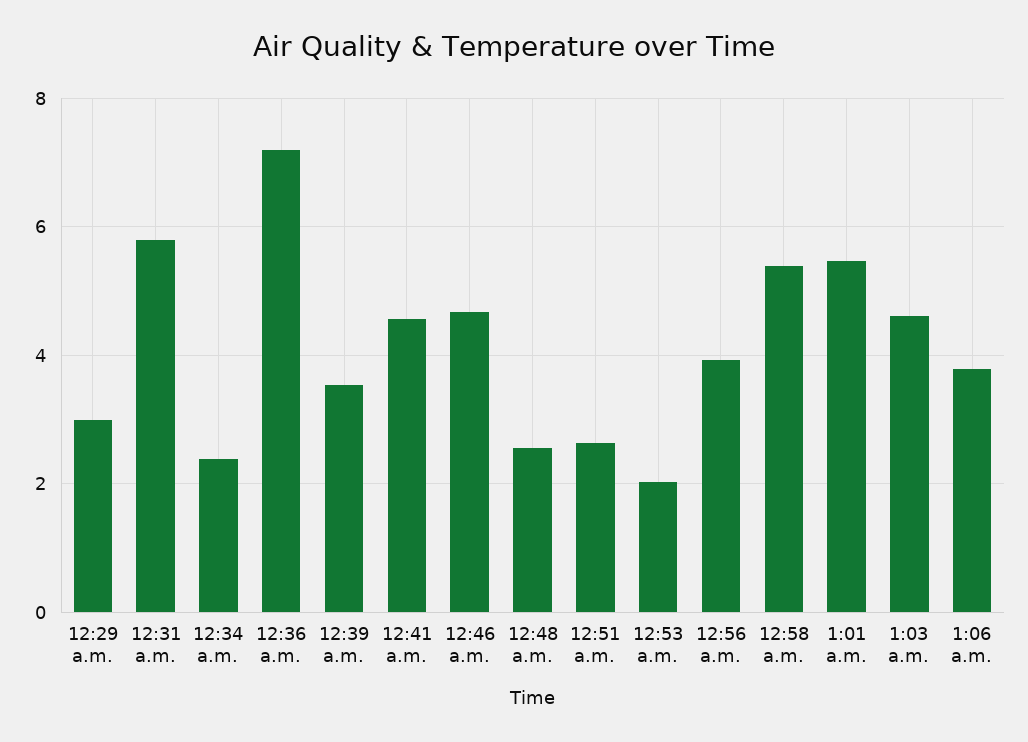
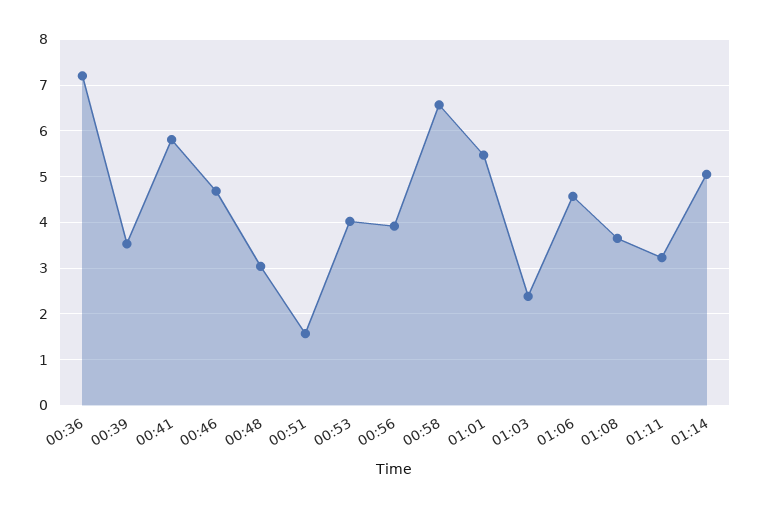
12:29 a.m.: 3 -> none
12:31 a.m.: 5.8 -> none
12:34 a.m.: 2.4 -> none
12:41 a.m.: 4.6 -> 5.8
12:48 a.m.: 2.6 -> 3
12:51 a.m.: 2.6 -> 1.6
12:53 a.m.: 2 -> 4
12:58 a.m.: 5.4 -> 6.6
1:03 a.m.: 4.6 -> 2.4
1:06 a.m.: 3.8 -> 4.6
01:08: none -> 3.6
01:11: none -> 3.2
01:14: none -> 5

